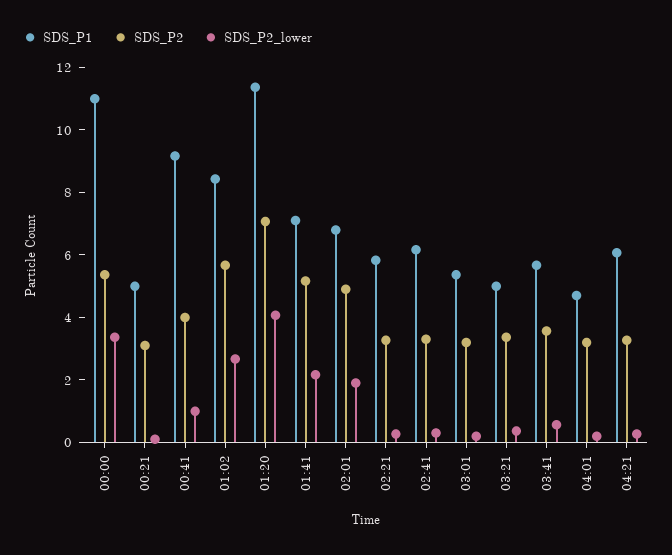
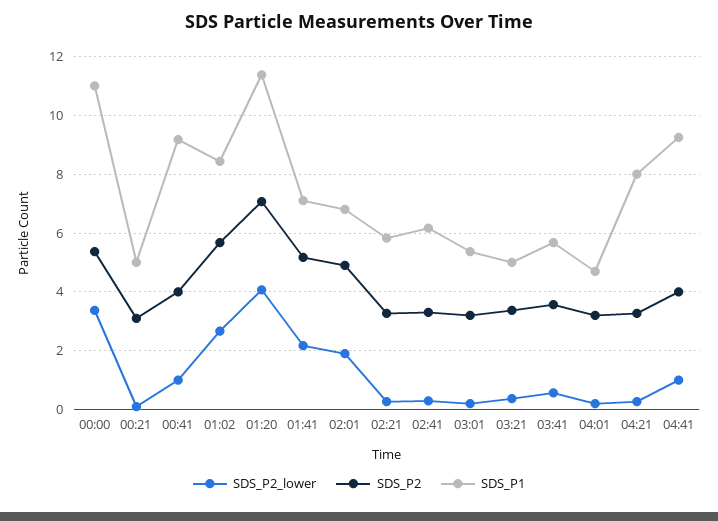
SDS_P1, 04:21: 6 -> 8
SDS_P2_lower, 04:41: none -> 1
SDS_P2, 04:41: none -> 4
SDS_P1, 04:41: none -> 9.25

